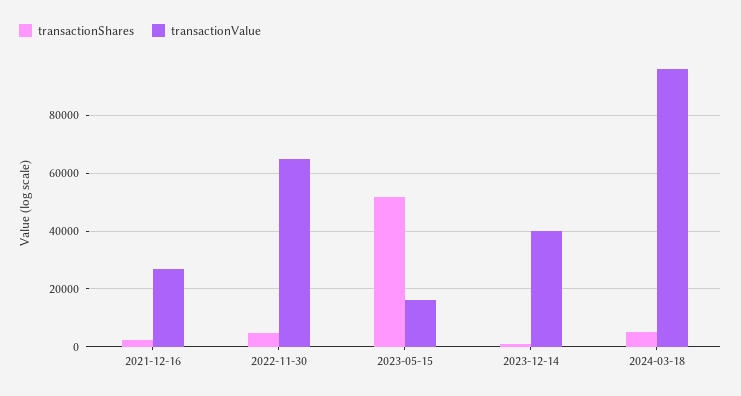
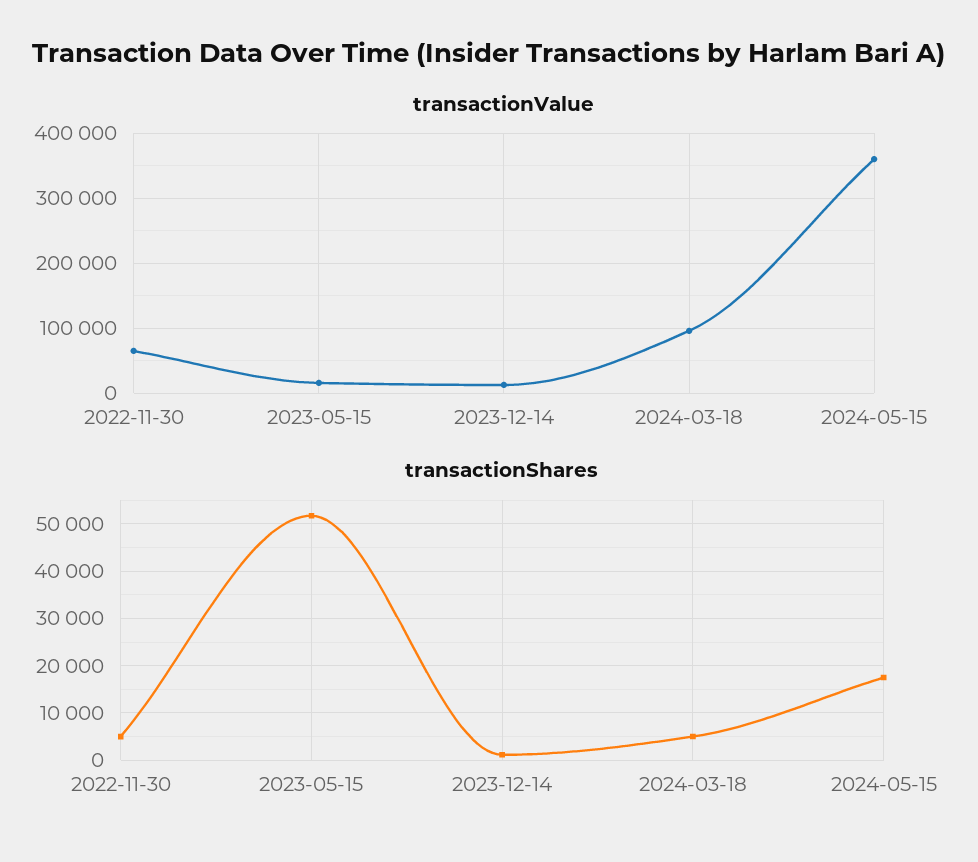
transactionShares, 2021-12-16: 2500 -> none
transactionValue, 2021-12-16: 27500 -> none
transactionValue, 2023-12-14: 40000 -> 10000
transactionValue, 2024-05-15: none -> 360000
transactionShares, 2024-05-15: none -> 18000

